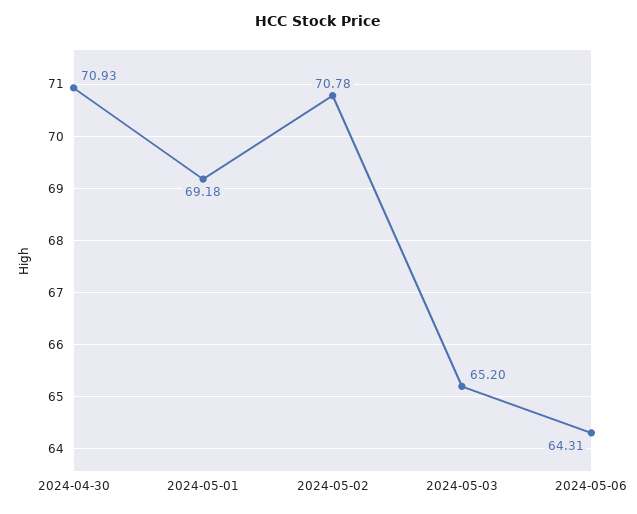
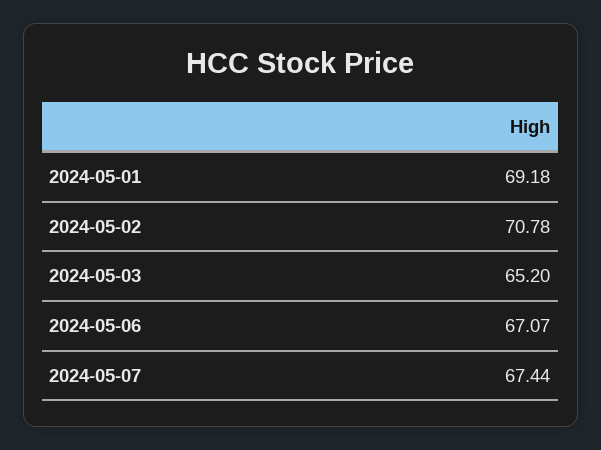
2024-04-30: 70.93 -> none
2024-05-06: 64.31 -> 67.07
2024-05-07: none -> 67.44

